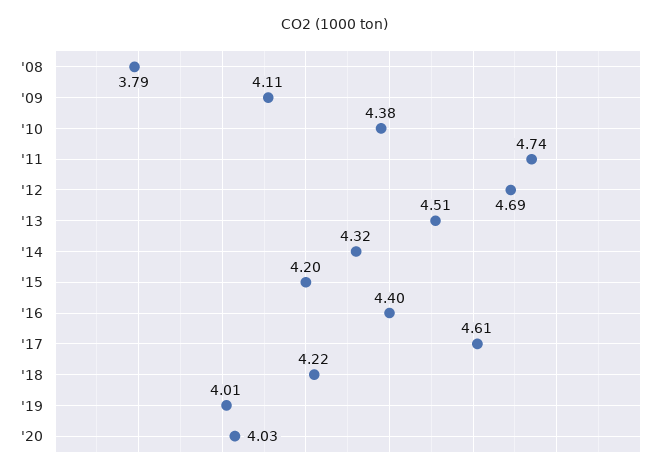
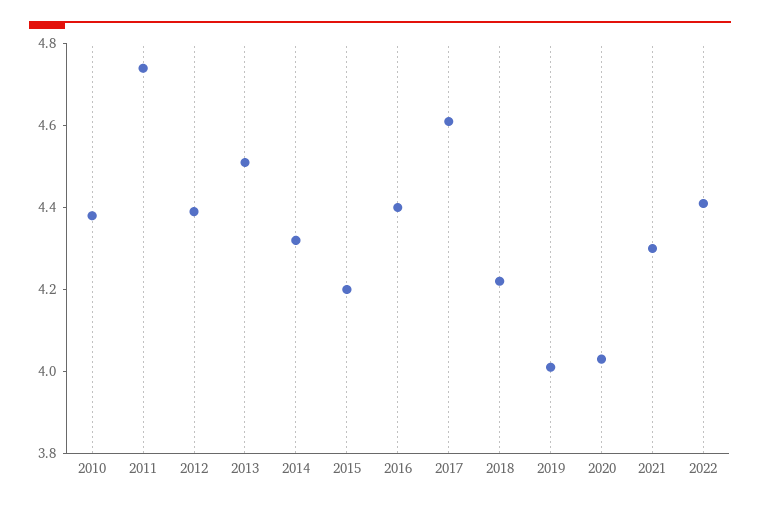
'08: 3.79 -> none
'09: 4.11 -> none
'12: 4.69 -> 4.4
2021: none -> 4.3
2022: none -> 4.4

